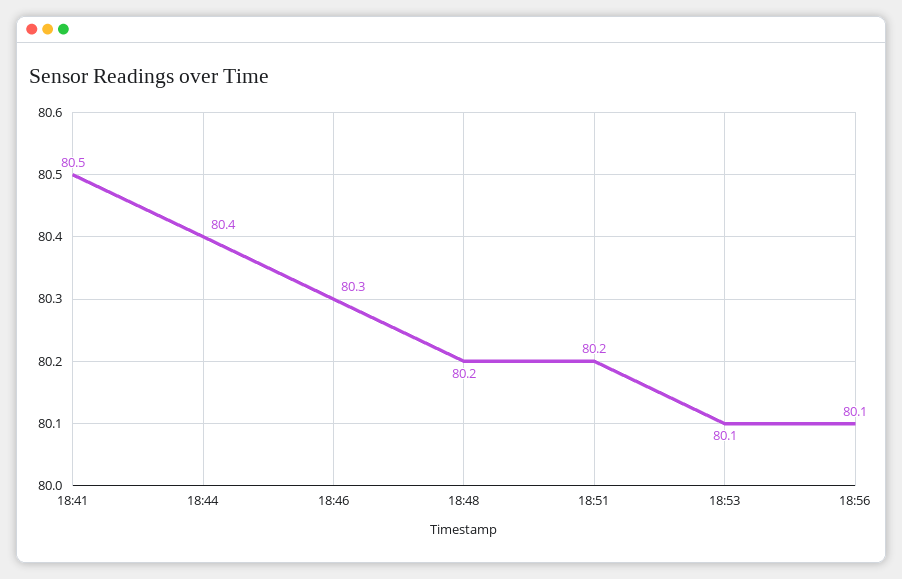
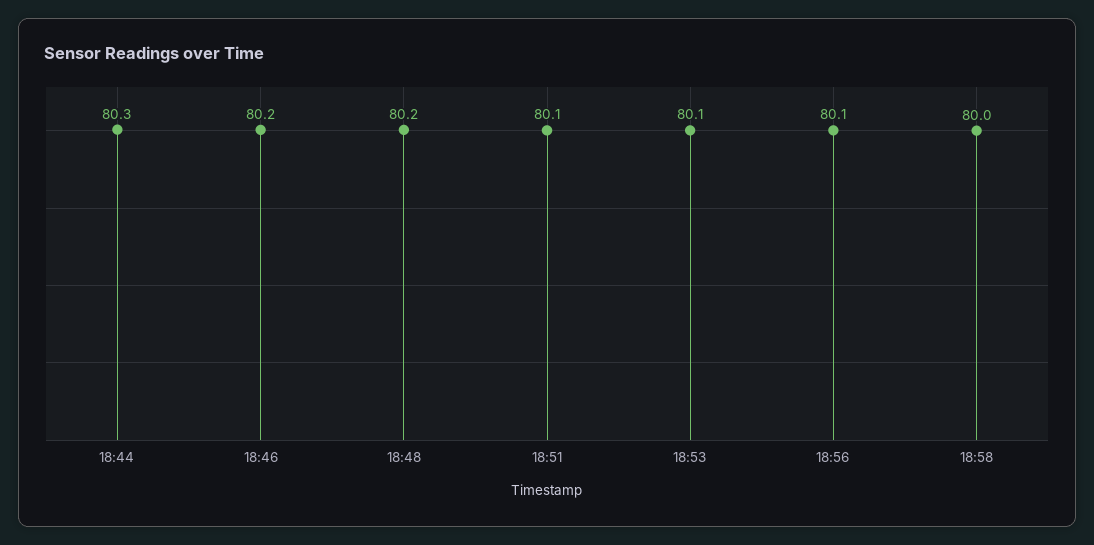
18:41: 80.5 -> none
18:44: 80.4 -> 80.3
18:46: 80.3 -> 80.2
18:51: 80.2 -> 80.1
18:58: none -> 80

